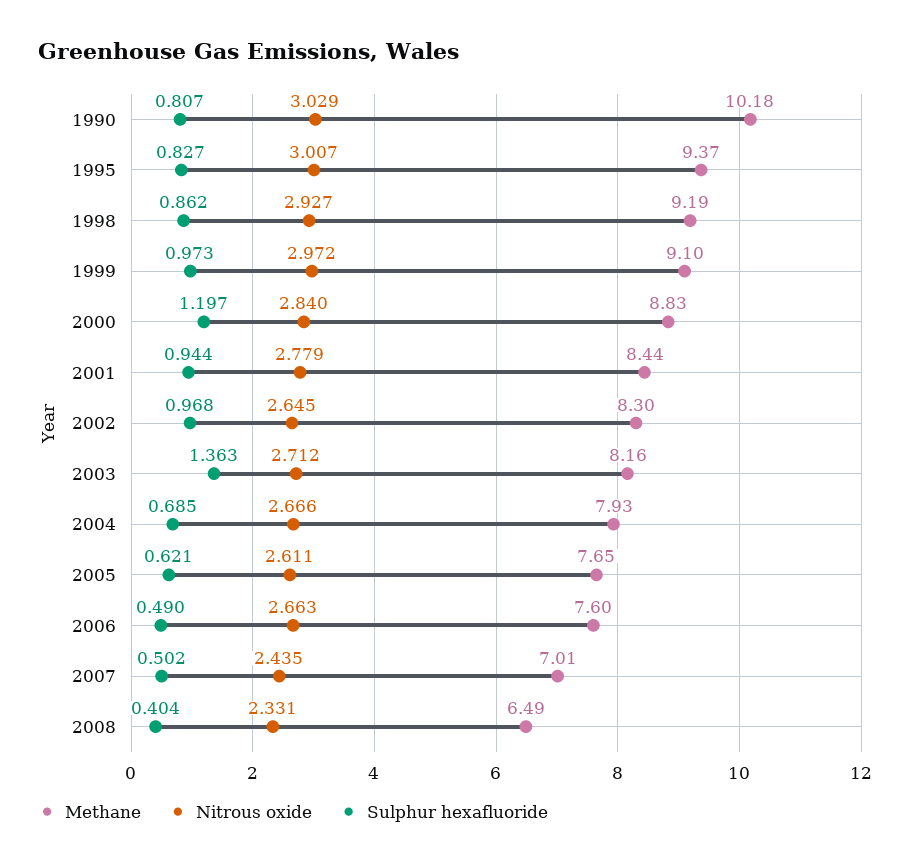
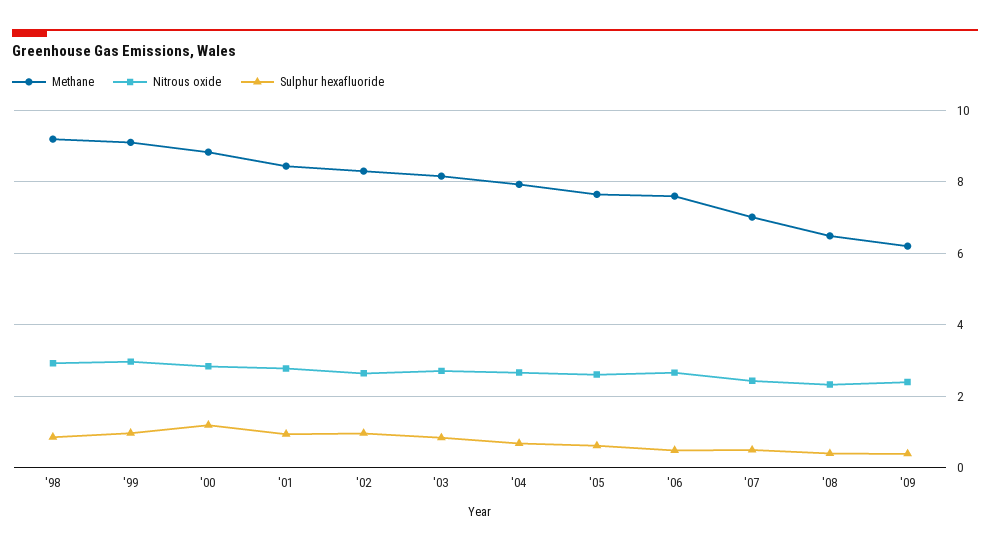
Methane, 1990: 10.18 -> none
Nitrous oxide, 1990: 3.029 -> none
Sulphur hexafluoride, 1990: 0.807 -> none
Methane, 1995: 9.37 -> none
Nitrous oxide, 1995: 3.007 -> none
Sulphur hexafluoride, 1995: 0.827 -> none
Sulphur hexafluoride, 2003: 1.363 -> 0.8
Methane, '09: none -> 6.2
Nitrous oxide, '09: none -> 2.4
Sulphur hexafluoride, '09: none -> 0.4

